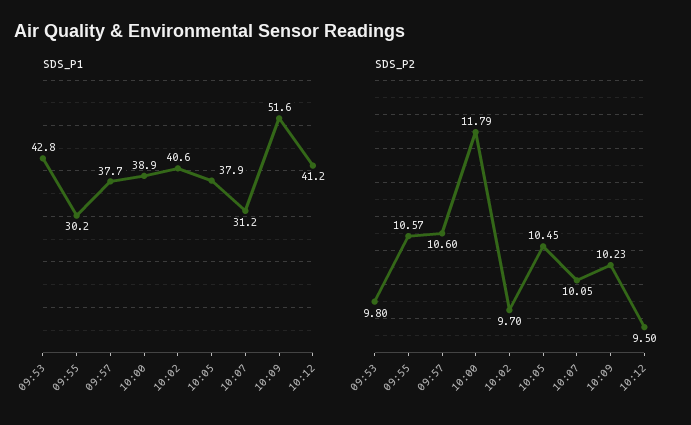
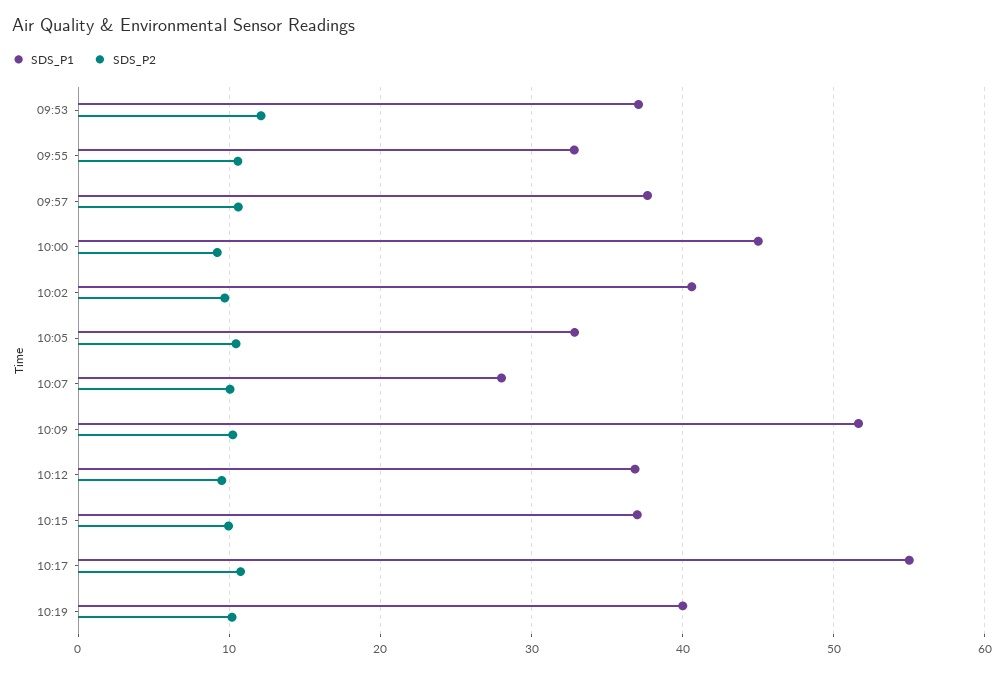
SDS_P1, 09:53: 42.8 -> 37
SDS_P1, 09:55: 30.2 -> 33
SDS_P1, 10:00: 38.9 -> 45
SDS_P1, 10:05: 37.9 -> 33
SDS_P1, 10:07: 31.2 -> 28
SDS_P1, 10:12: 41.2 -> 37
SDS_P2, 09:53: 9.8 -> 12
SDS_P2, 10:00: 11.79 -> 9
SDS_P1, 10:15: none -> 37
SDS_P2, 10:15: none -> 10
SDS_P1, 10:17: none -> 55
SDS_P2, 10:17: none -> 11
SDS_P1, 10:19: none -> 40
SDS_P2, 10:19: none -> 10

